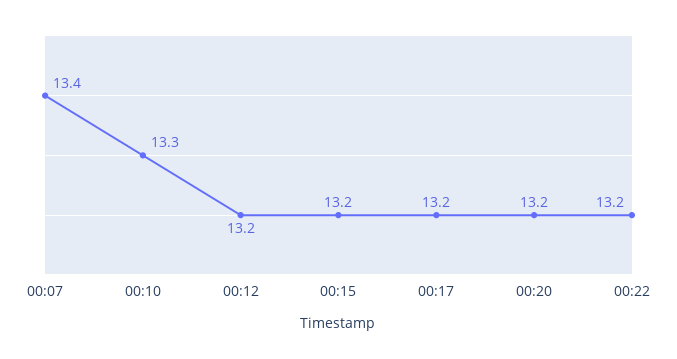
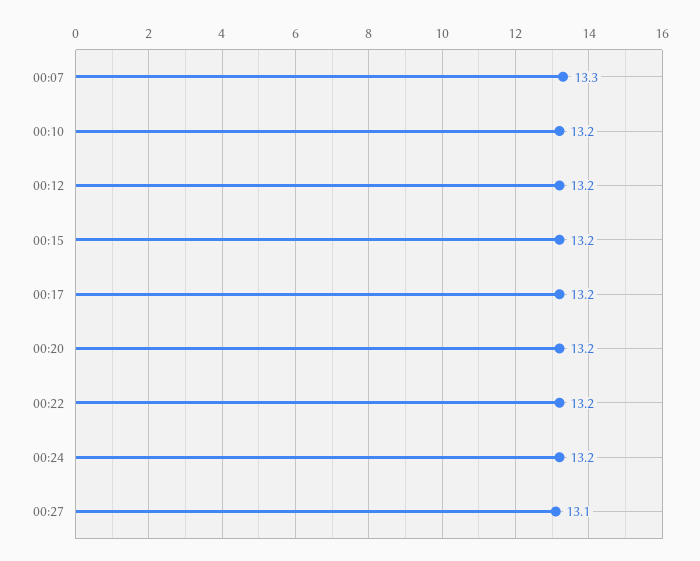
00:07: 13.4 -> 13.3
00:10: 13.3 -> 13.2
00:24: none -> 13.2
00:27: none -> 13.1

